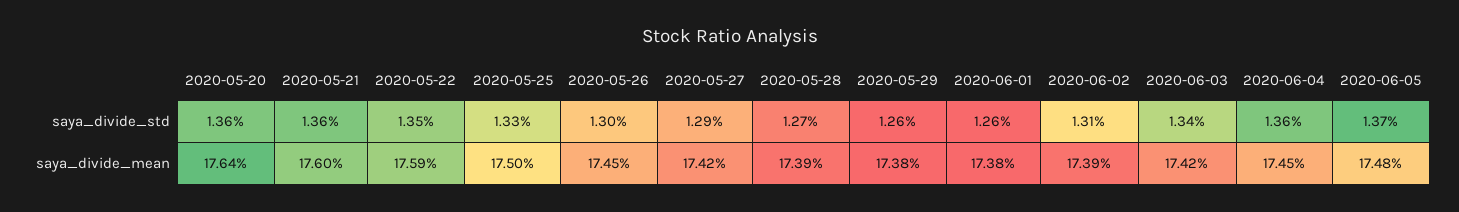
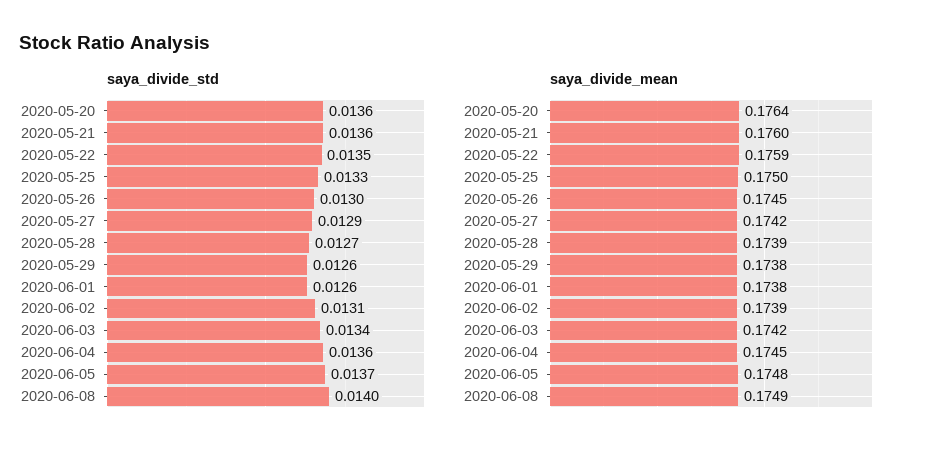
saya_divide_std, 2020-06-08: none -> 0.014
saya_divide_mean, 2020-06-08: none -> 0.1749

